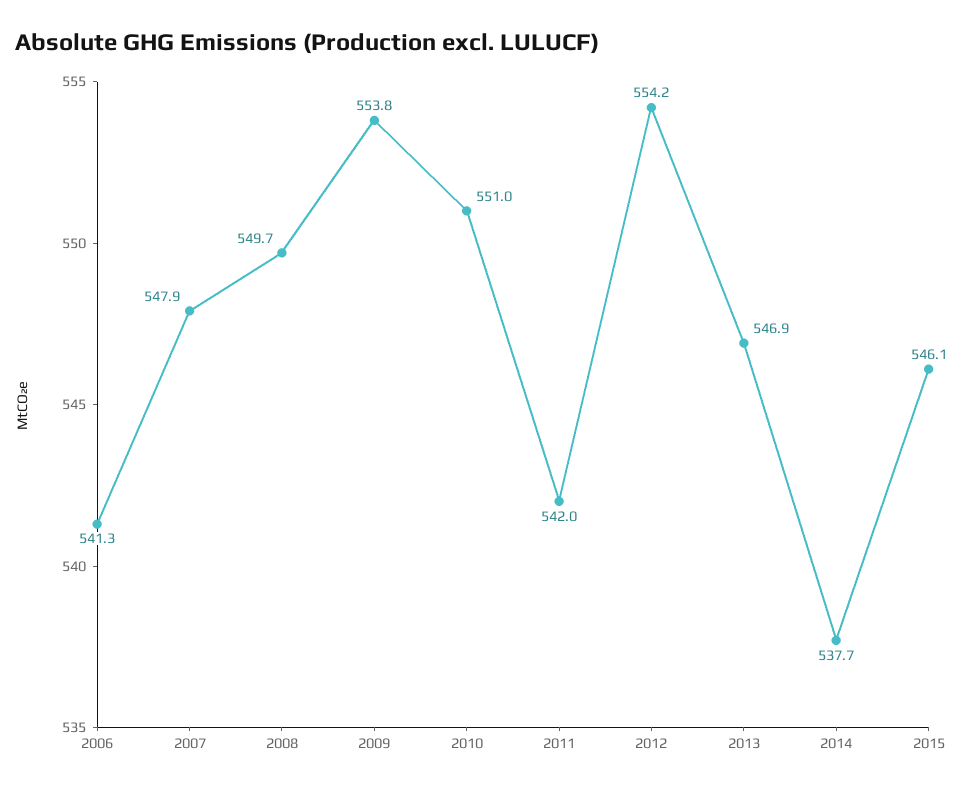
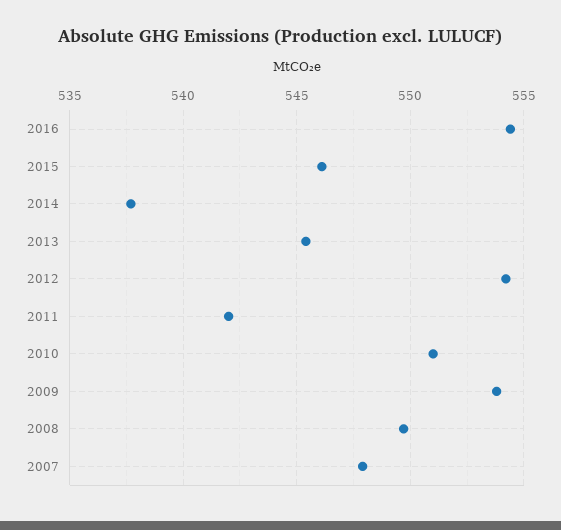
2006: 541.3 -> none
2013: 546.9 -> 545.5
2016: none -> 554.5

